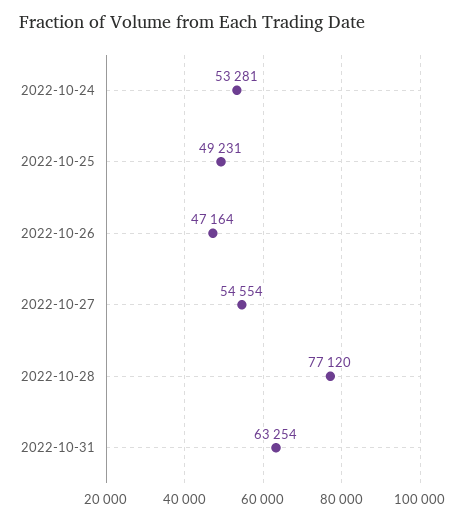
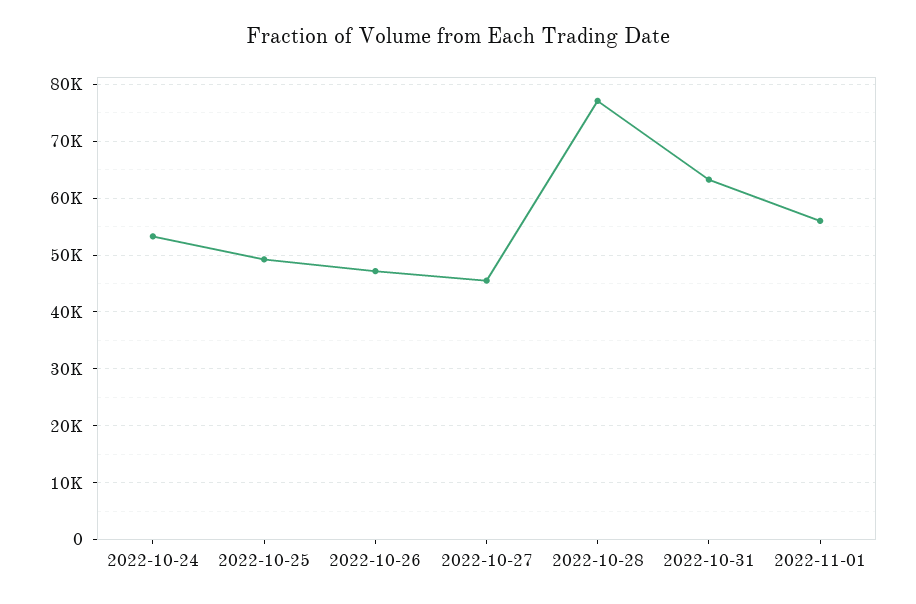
2022-10-27: 54554 -> 46000
2022-11-01: none -> 56000

